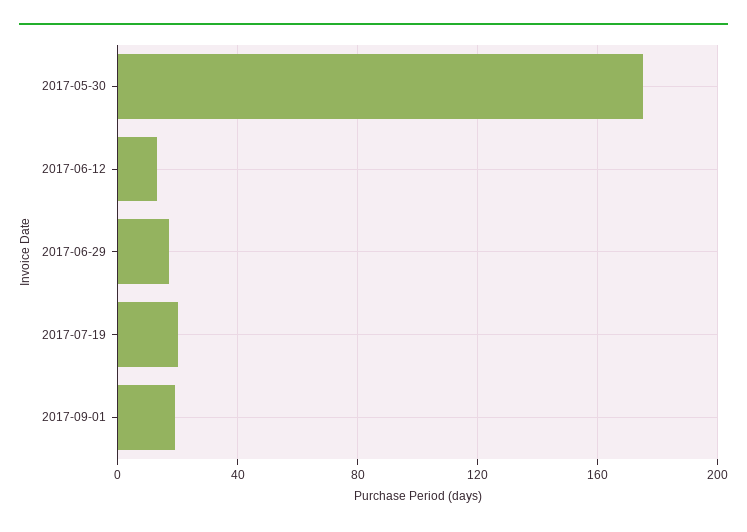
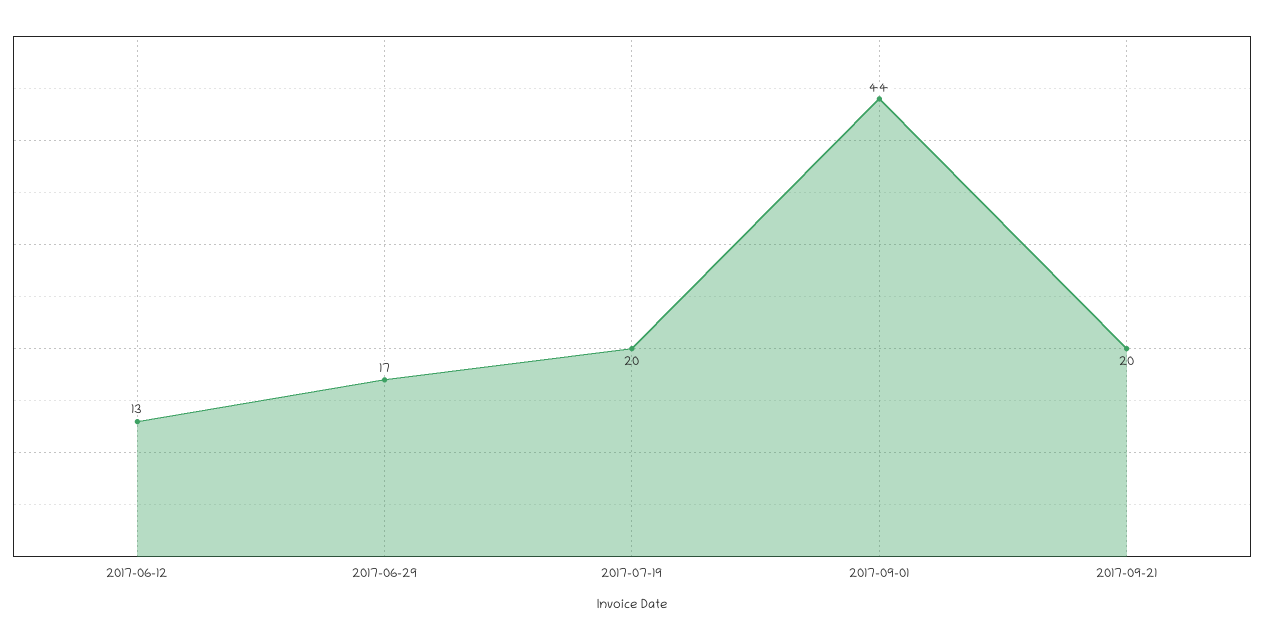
2017-05-30: 175 -> none
2017-09-01: 20 -> 44
2017-09-21: none -> 20

